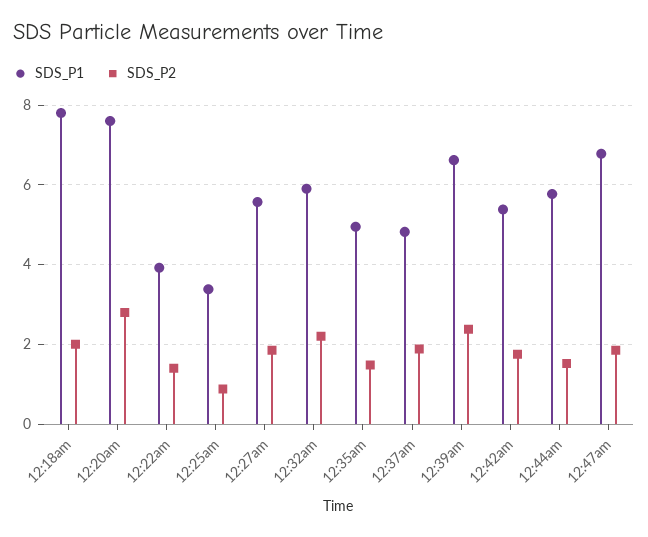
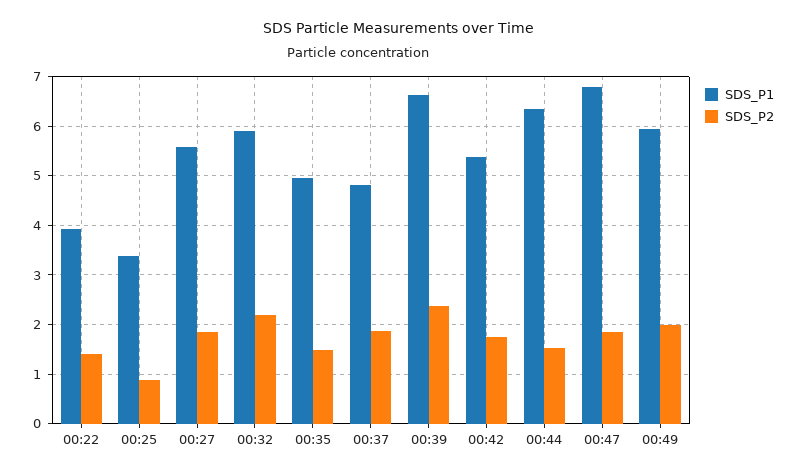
SDS_P1, 12:18am: 7.8 -> none
SDS_P2, 12:18am: 2 -> none
SDS_P1, 12:20am: 7.6 -> none
SDS_P2, 12:20am: 2.8 -> none
SDS_P1, 12:44am: 5.8 -> 6.4
SDS_P1, 00:49: none -> 6
SDS_P2, 00:49: none -> 2

